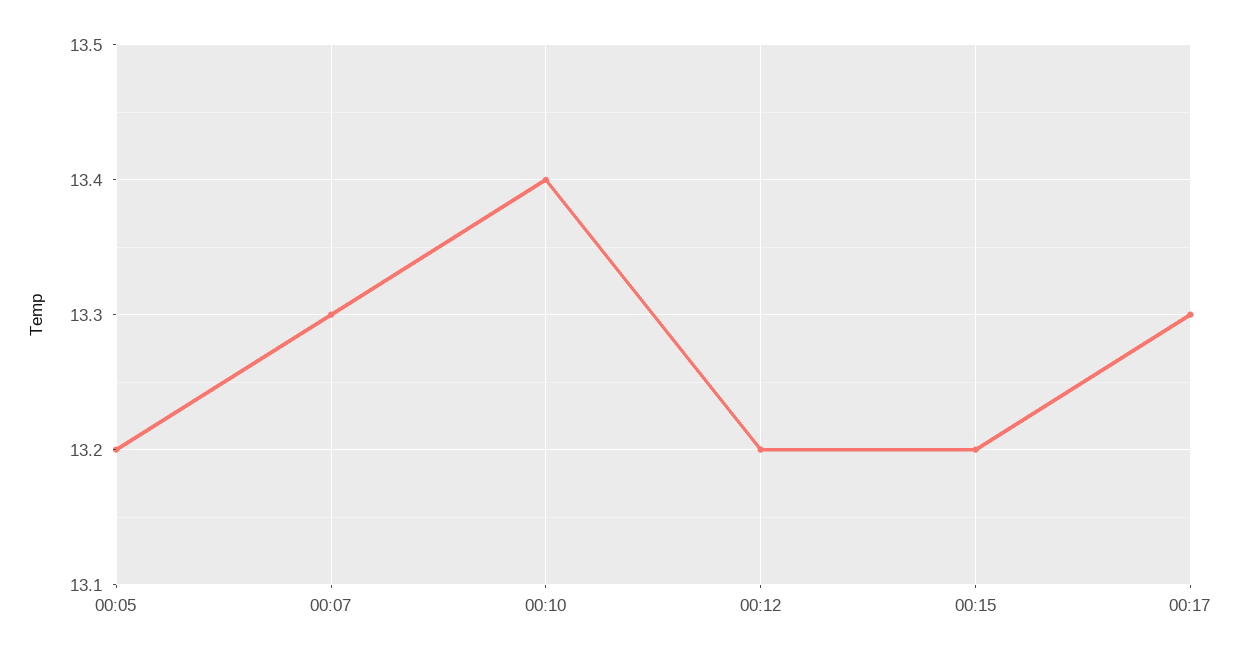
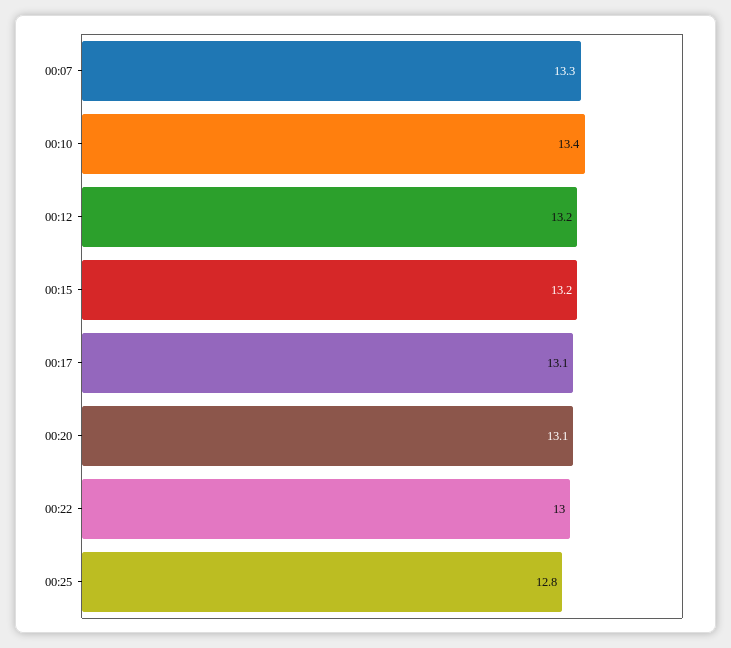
00:05: 13.2 -> none
00:17: 13.3 -> 13.1
00:20: none -> 13.1
00:22: none -> 13
00:25: none -> 12.8

